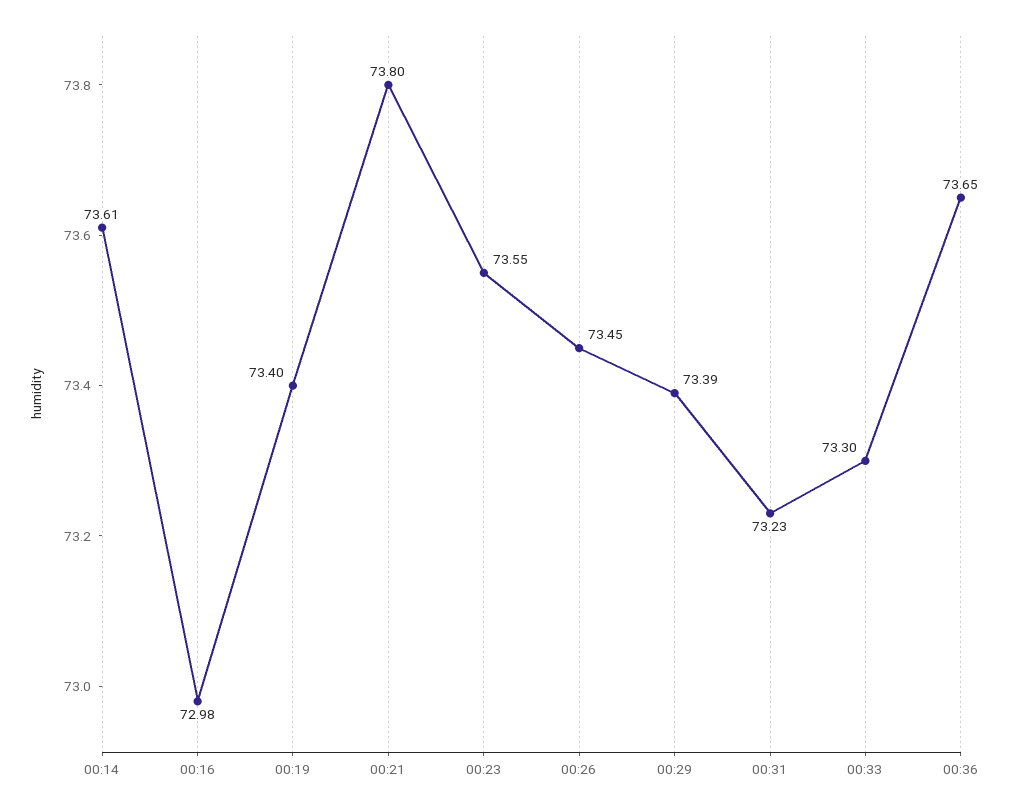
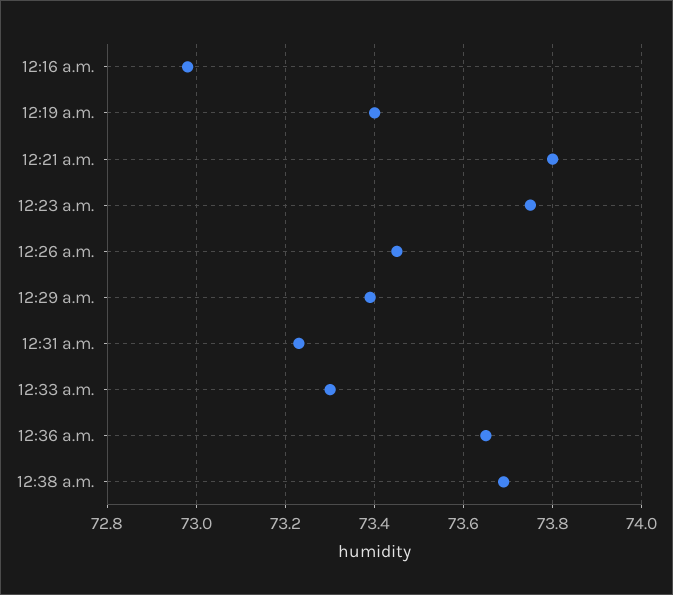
00:14: 73.61 -> none
00:23: 73.55 -> 73.75
12:38 a.m.: none -> 73.7

